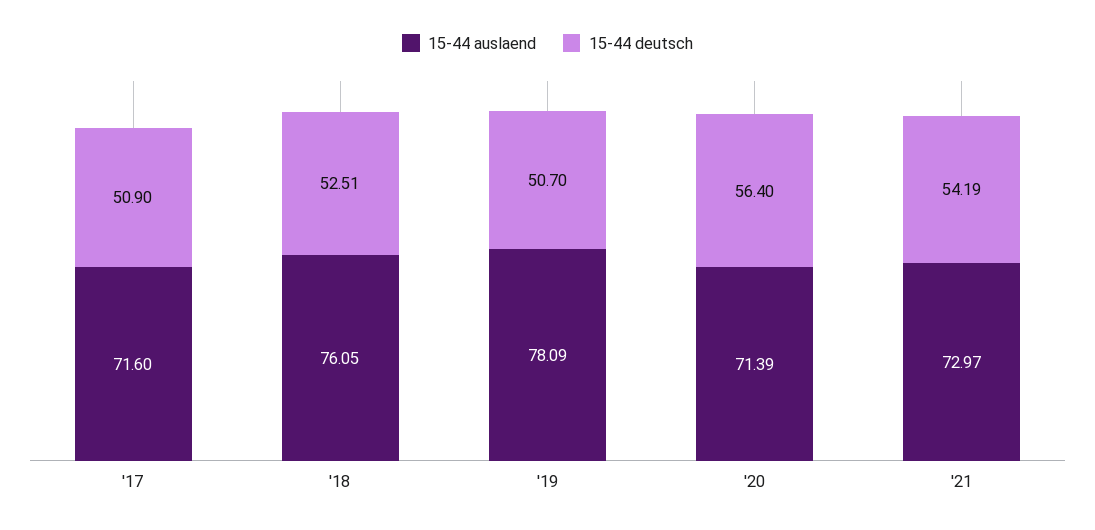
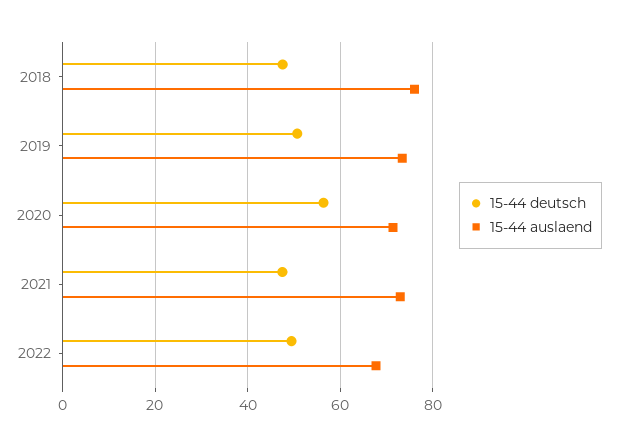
15-44 auslaend, '17: 71.6 -> none
15-44 deutsch, '17: 50.9 -> none
15-44 deutsch, '18: 52.51 -> 48
15-44 auslaend, '19: 78.09 -> 74
15-44 deutsch, '21: 54.19 -> 48
15-44 deutsch, 2022: none -> 50
15-44 auslaend, 2022: none -> 68

